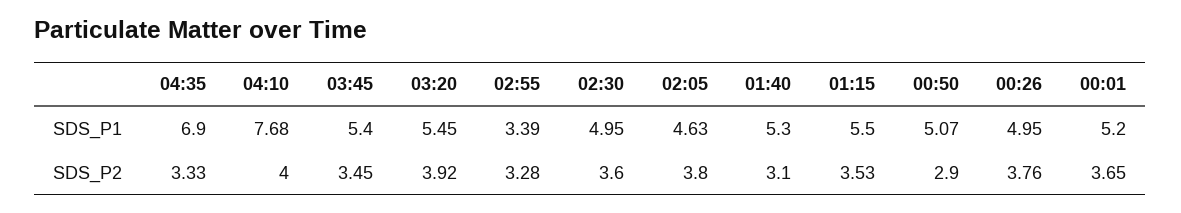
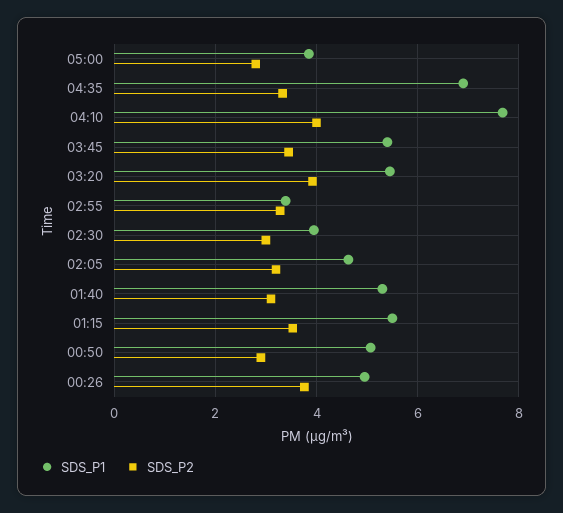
SDS_P1, 02:30: 4.95 -> 4
SDS_P1, 00:01: 5.2 -> none
SDS_P2, 02:30: 3.6 -> 3
SDS_P2, 02:05: 3.8 -> 3.2
SDS_P2, 00:01: 3.65 -> none
SDS_P1, 05:00: none -> 3.8
SDS_P2, 05:00: none -> 2.8

